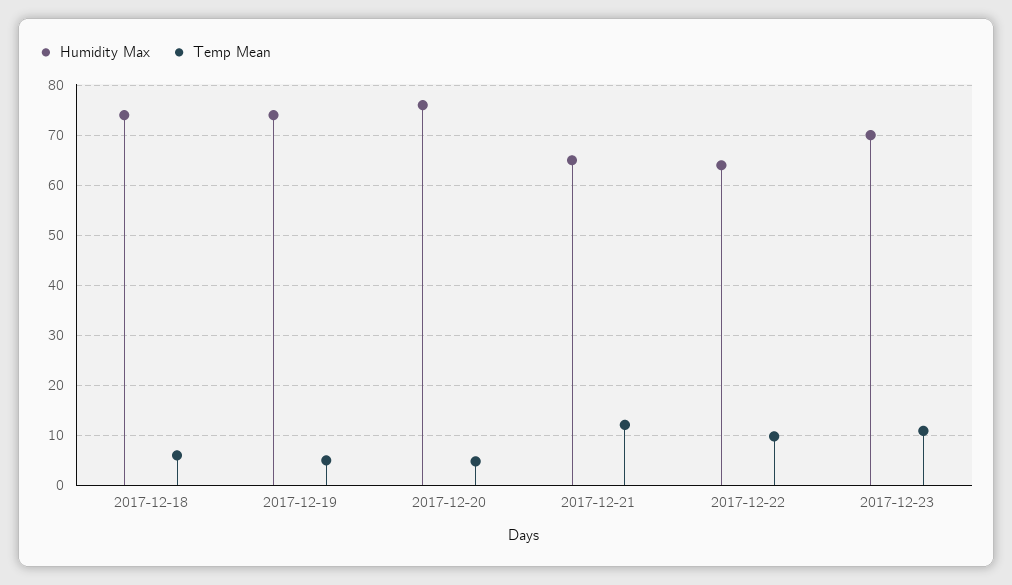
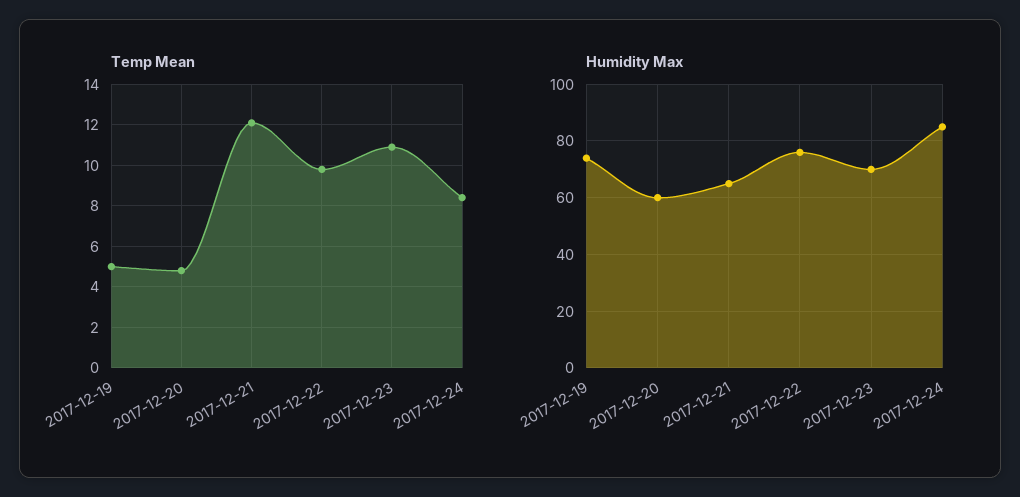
Humidity Max, 2017-12-18: 74 -> none
Temp Mean, 2017-12-18: 6 -> none
Humidity Max, 2017-12-20: 76 -> 60
Humidity Max, 2017-12-22: 64 -> 75
Temp Mean, 2017-12-24: none -> 8.5
Humidity Max, 2017-12-24: none -> 85

